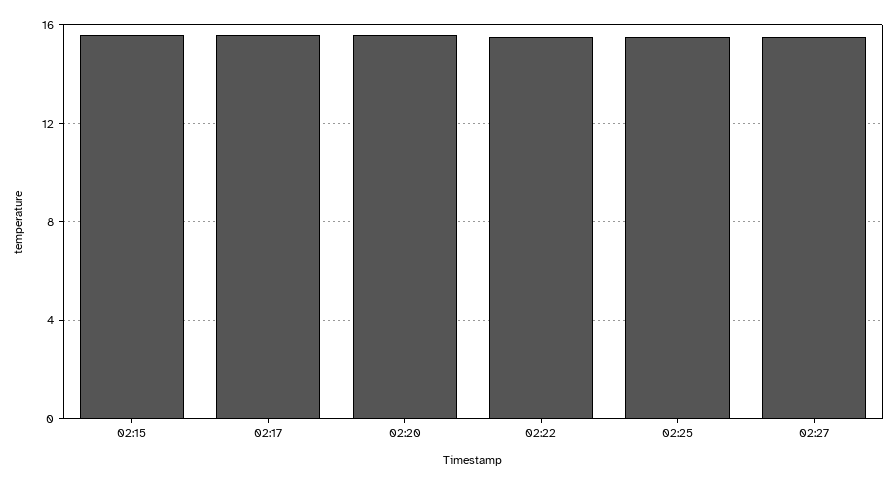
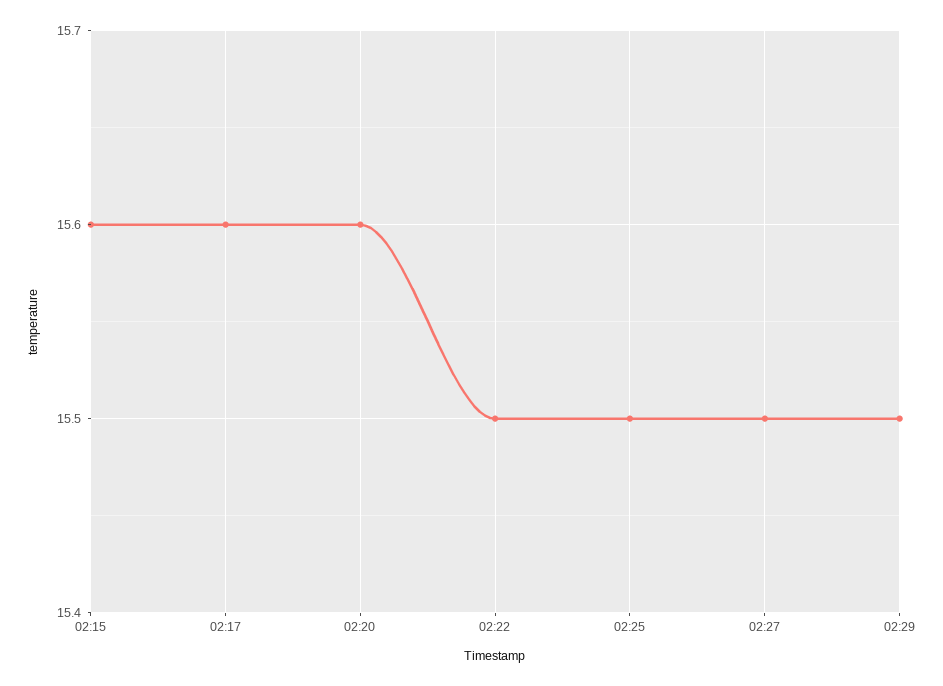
02:29: none -> 15.5

